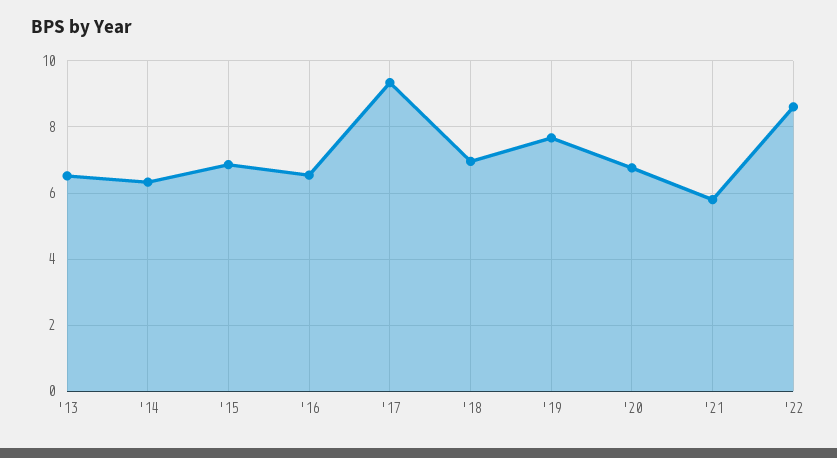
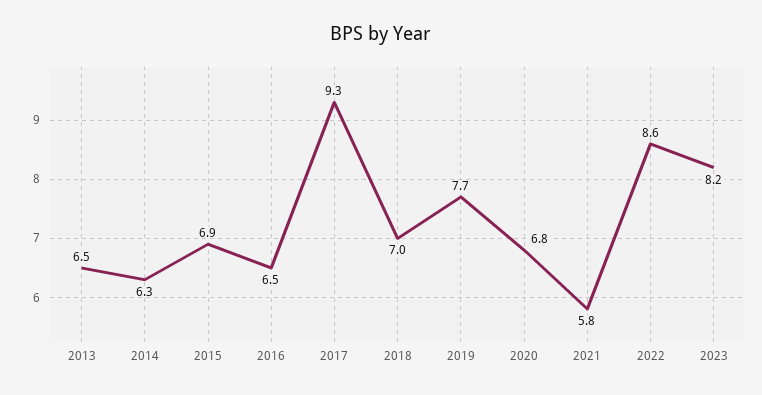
2023: none -> 8.2

